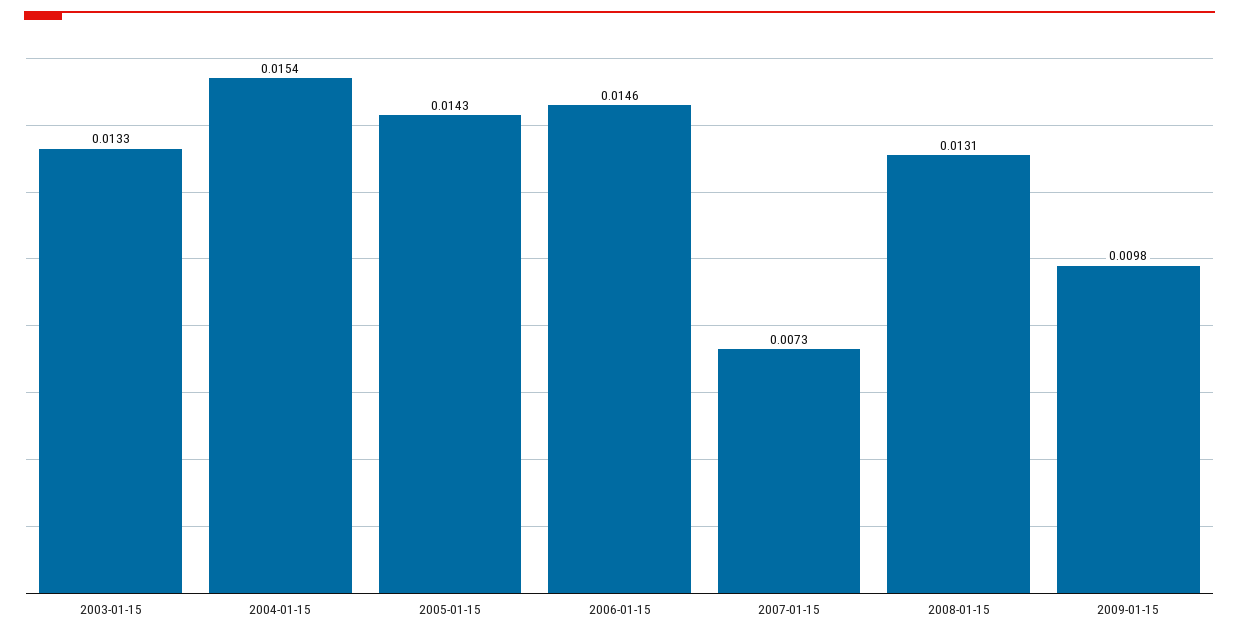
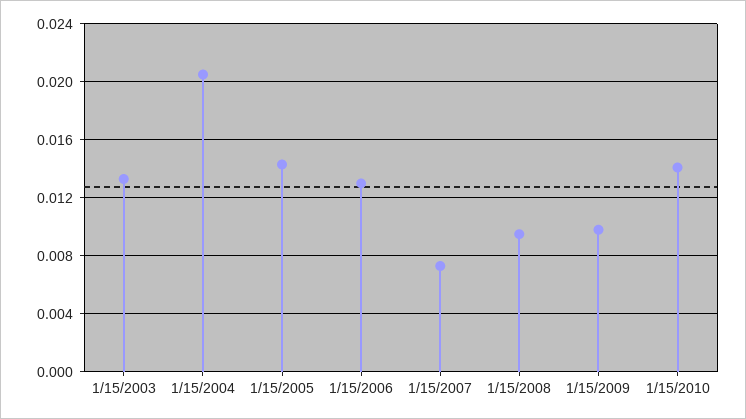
2004-01-15: 0.0154 -> 0.0205
2006-01-15: 0.0146 -> 0.013
2008-01-15: 0.0131 -> 0.0095
1/15/2010: none -> 0.014

